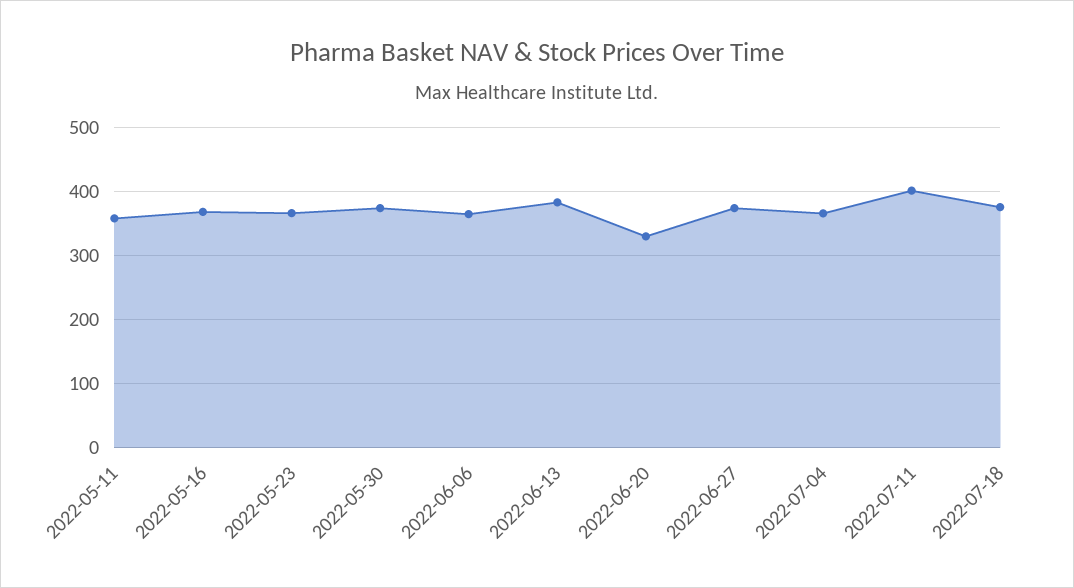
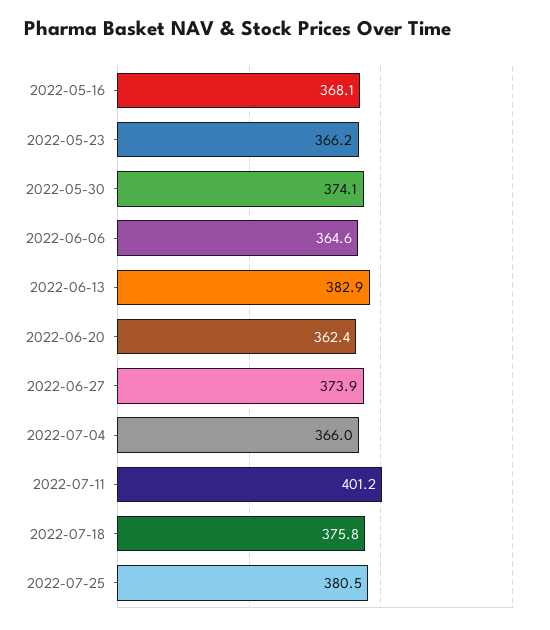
2022-05-11: 360 -> none
2022-06-20: 330 -> 362.4
2022-07-25: none -> 380.5

